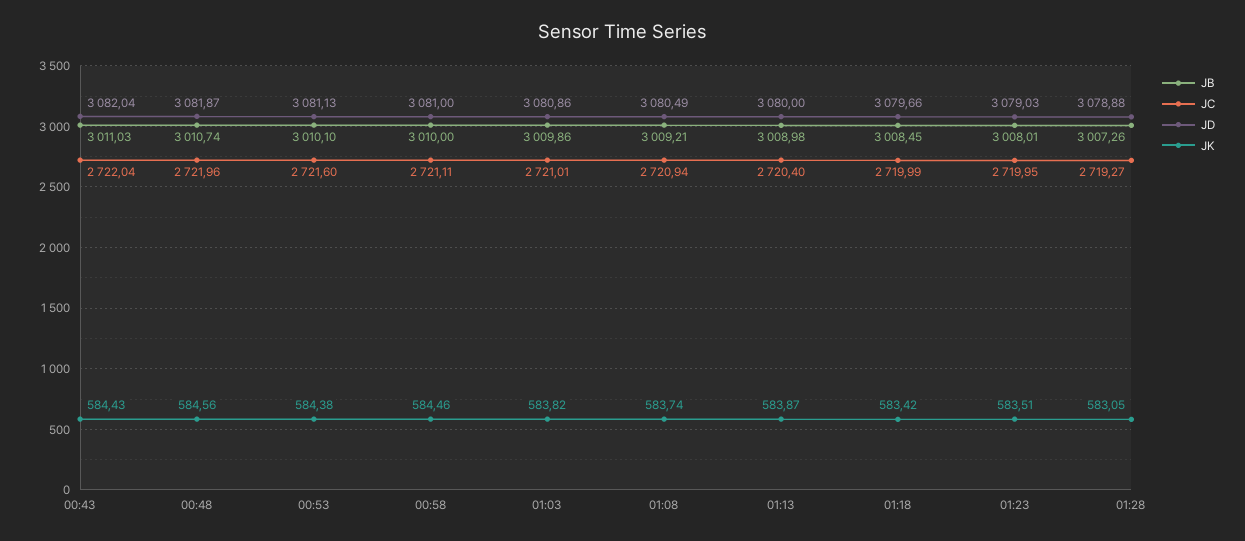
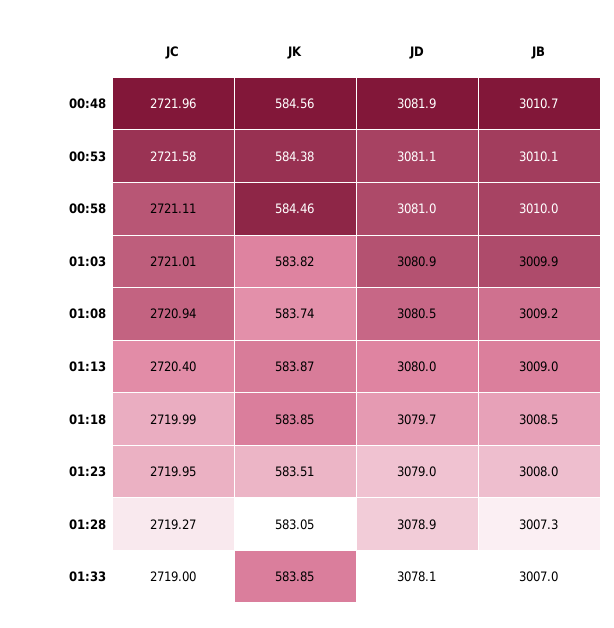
JB, 00:43: 3011.03 -> none
JC, 00:43: 2722.04 -> none
JD, 00:43: 3082.04 -> none
JK, 00:43: 584.43 -> none
JC, 00:53: 2721.6 -> 2721.58
JK, 01:18: 583.42 -> 583.85
JC, 01:33: none -> 2719
JK, 01:33: none -> 583.85
JD, 01:33: none -> 3078.1
JB, 01:33: none -> 3007

